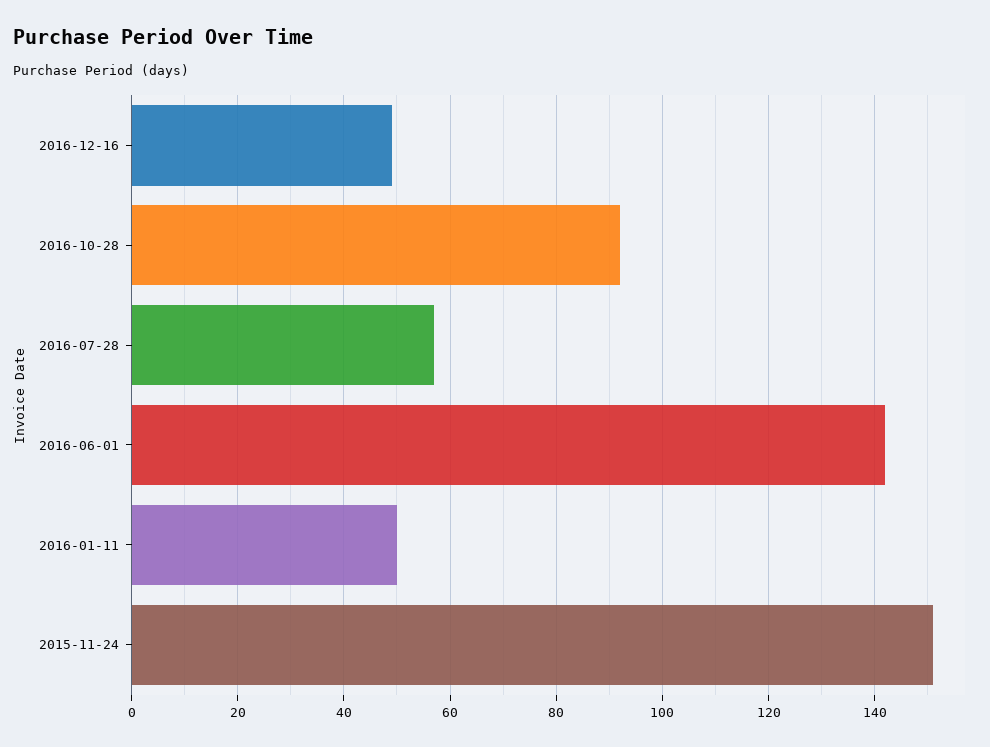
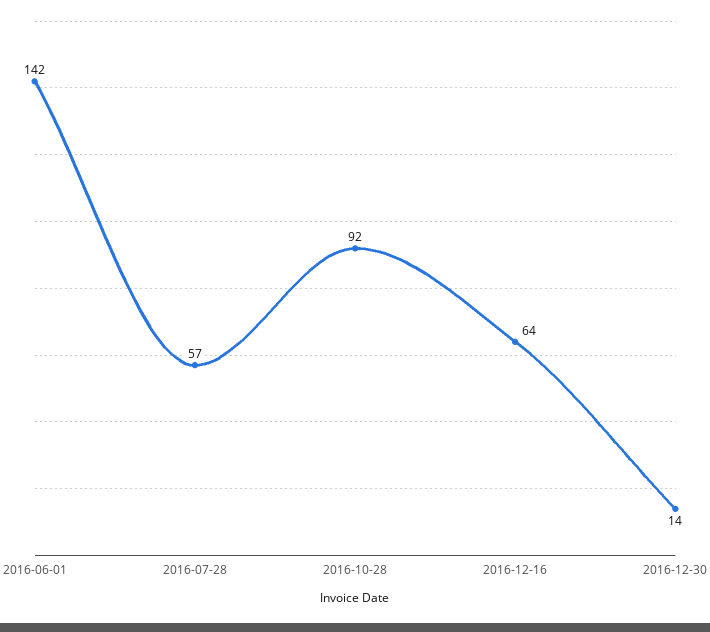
2016-12-16: 50 -> 64
2016-01-11: 50 -> none
2015-11-24: 150 -> none
2016-12-30: none -> 14

